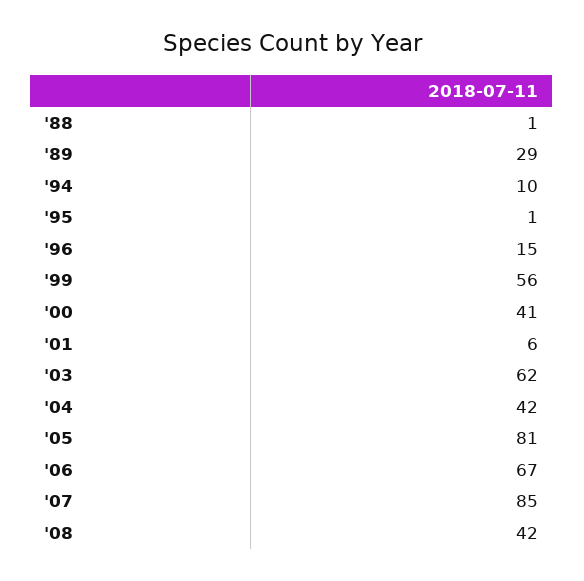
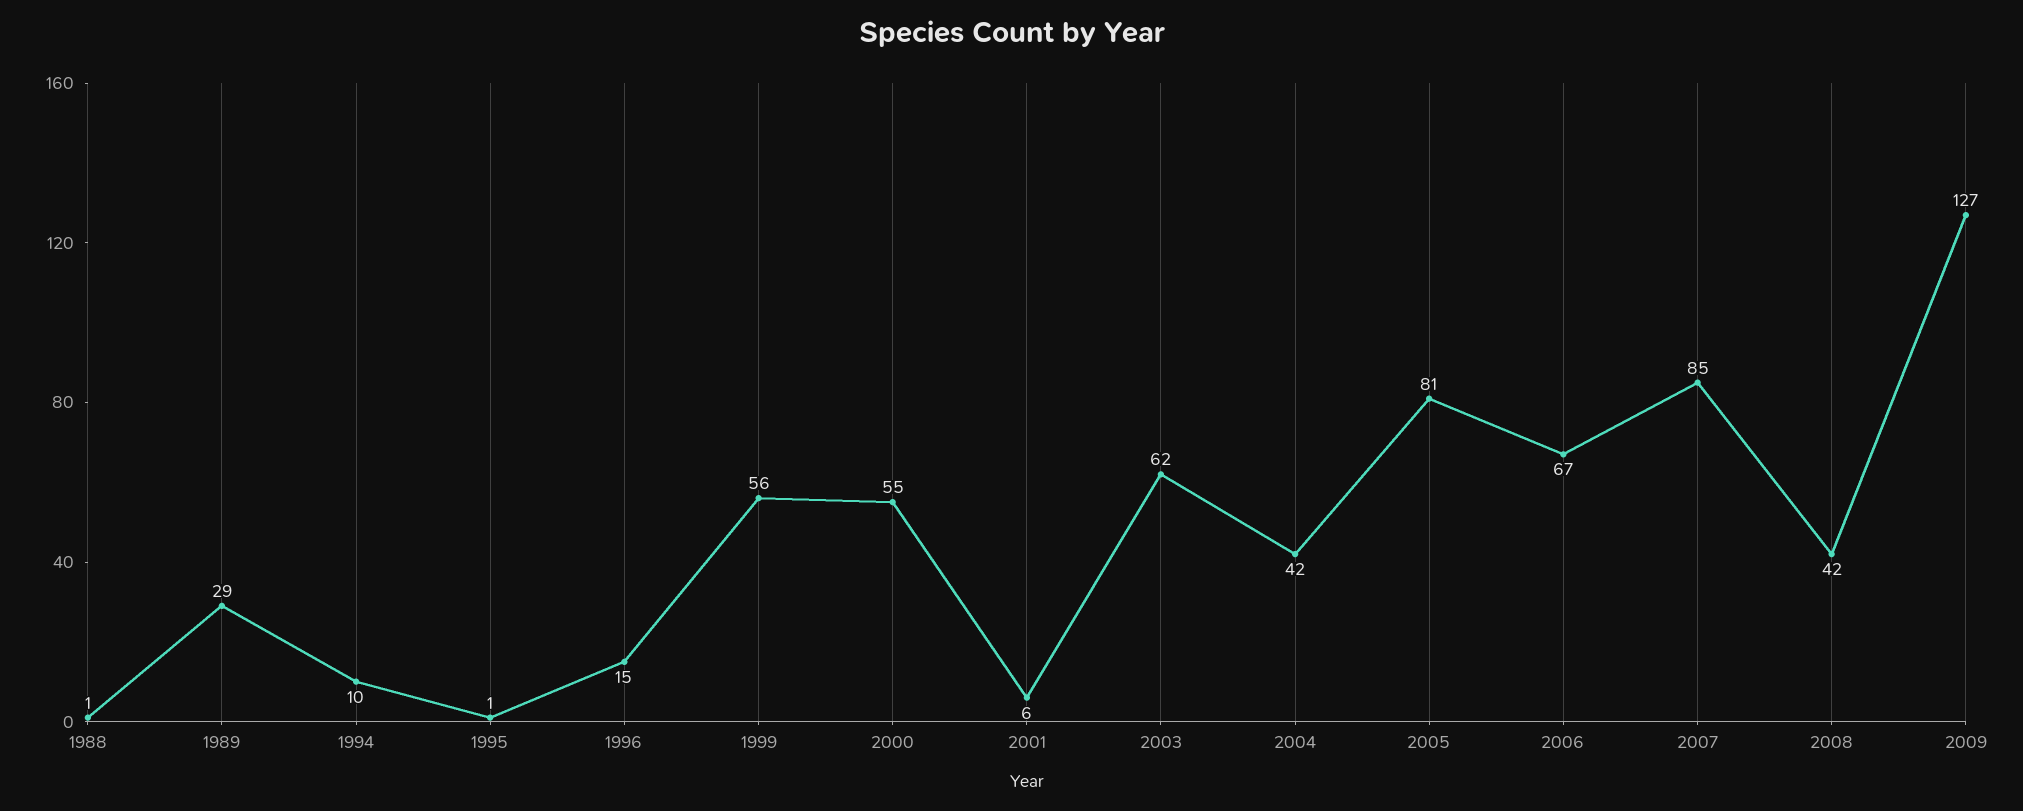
'00: 41 -> 55
2009: none -> 127

